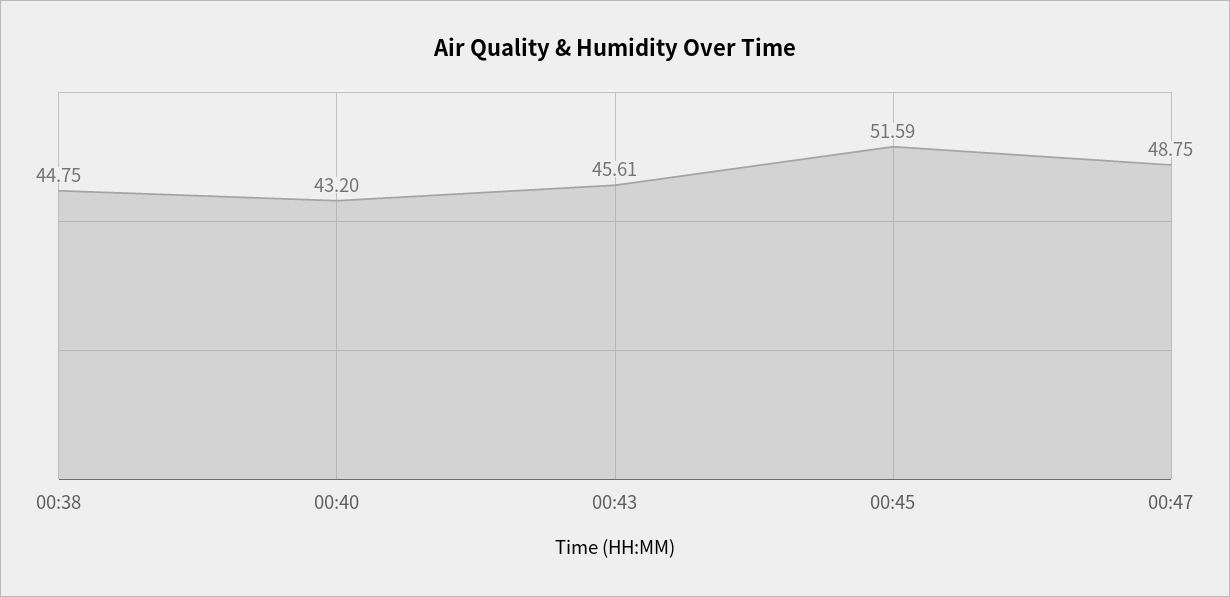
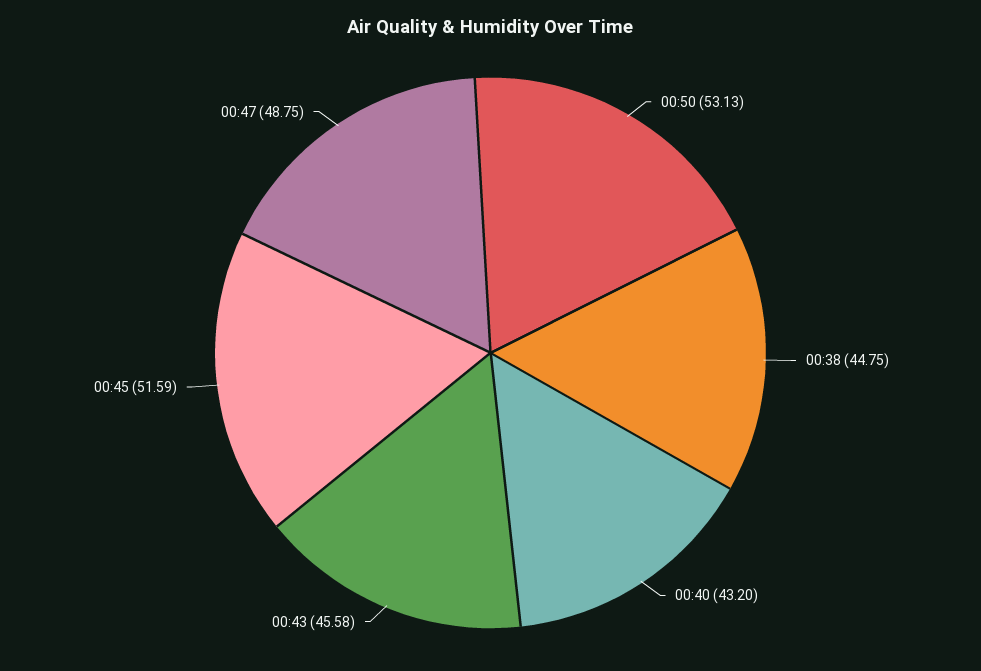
00:43: 45.61 -> 45.58
00:50: none -> 53.13

